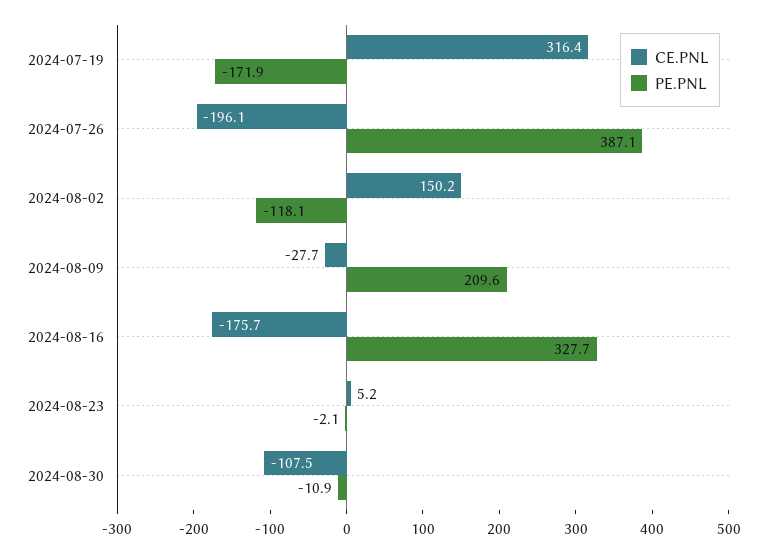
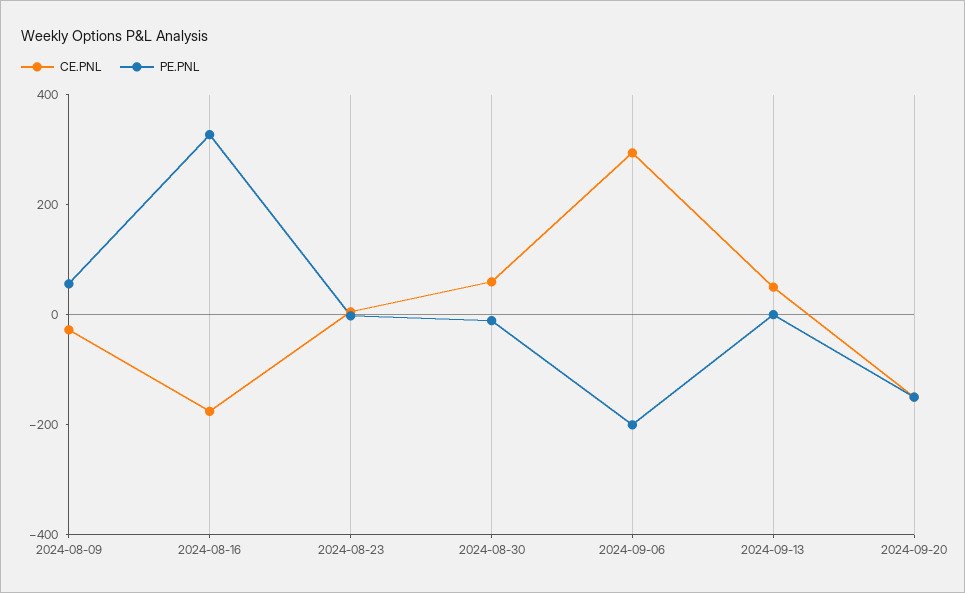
CE.PNL, 2024-07-19: 316.4 -> none
PE.PNL, 2024-07-19: -171.9 -> none
CE.PNL, 2024-07-26: -196.1 -> none
PE.PNL, 2024-07-26: 387.1 -> none
CE.PNL, 2024-08-02: 150.2 -> none
PE.PNL, 2024-08-02: -118.1 -> none
PE.PNL, 2024-08-09: 209.6 -> 50
CE.PNL, 2024-08-30: -107.5 -> 50
CE.PNL, 2024-09-06: none -> 300
PE.PNL, 2024-09-06: none -> -200
CE.PNL, 2024-09-13: none -> 50
PE.PNL, 2024-09-13: none -> 0
CE.PNL, 2024-09-20: none -> -150
PE.PNL, 2024-09-20: none -> -150

